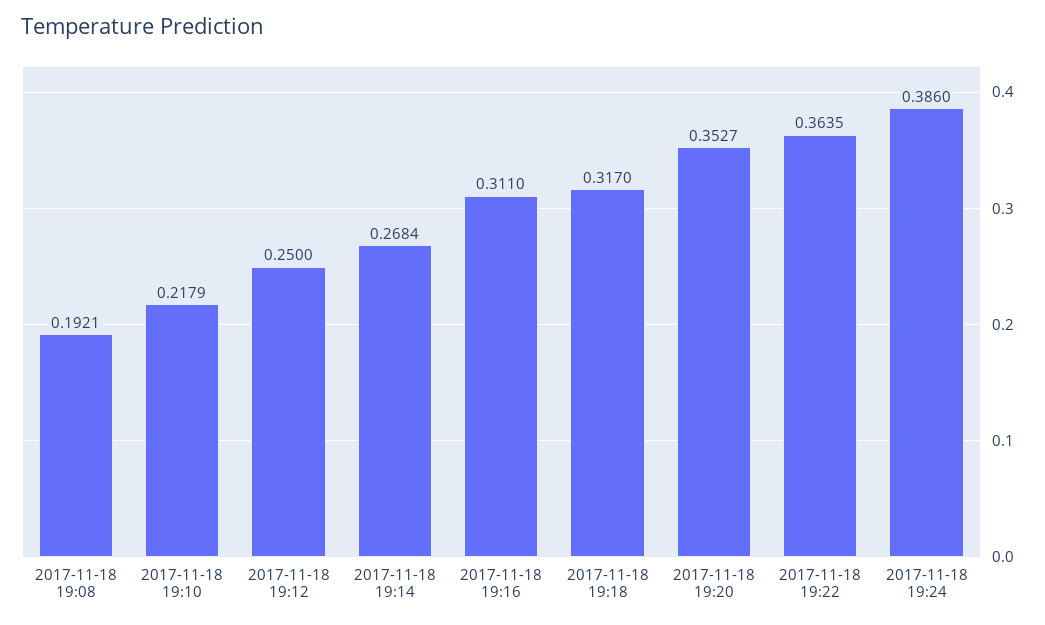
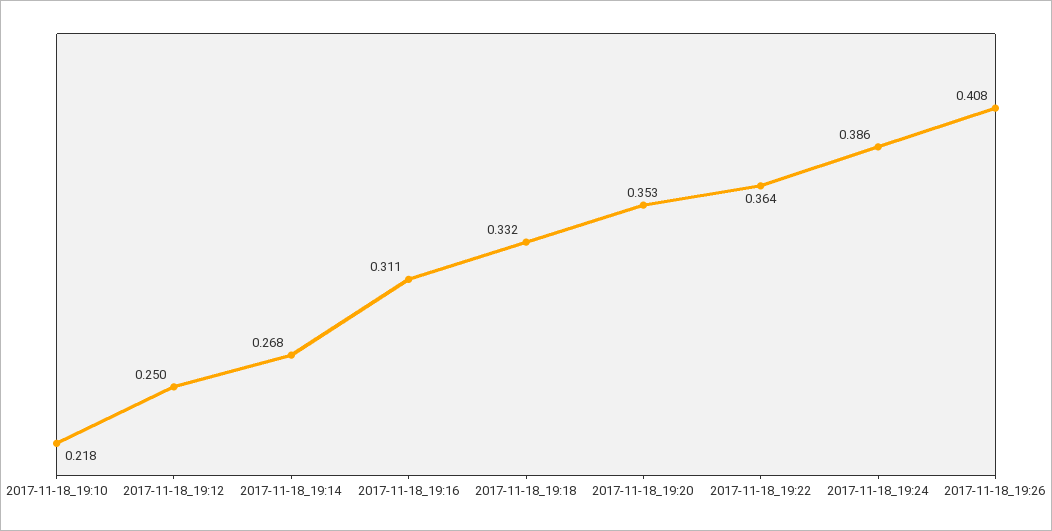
2017-11-18 19:08: 0.1921 -> none
2017-11-18 19:18: 0.317 -> 0.332
2017-11-18_19:26: none -> 0.408

